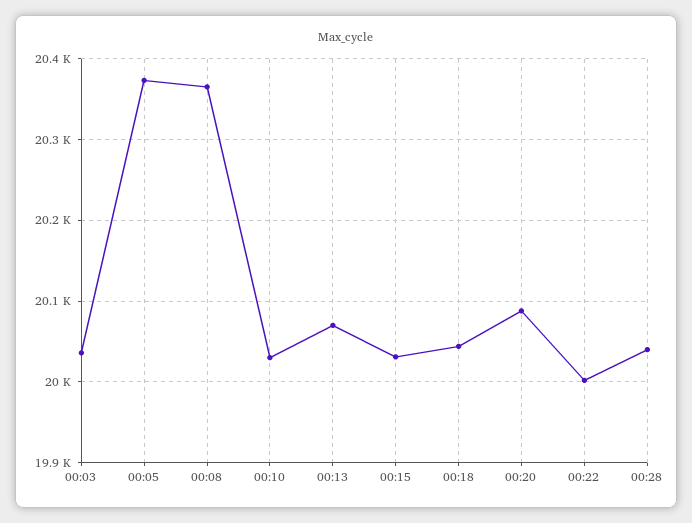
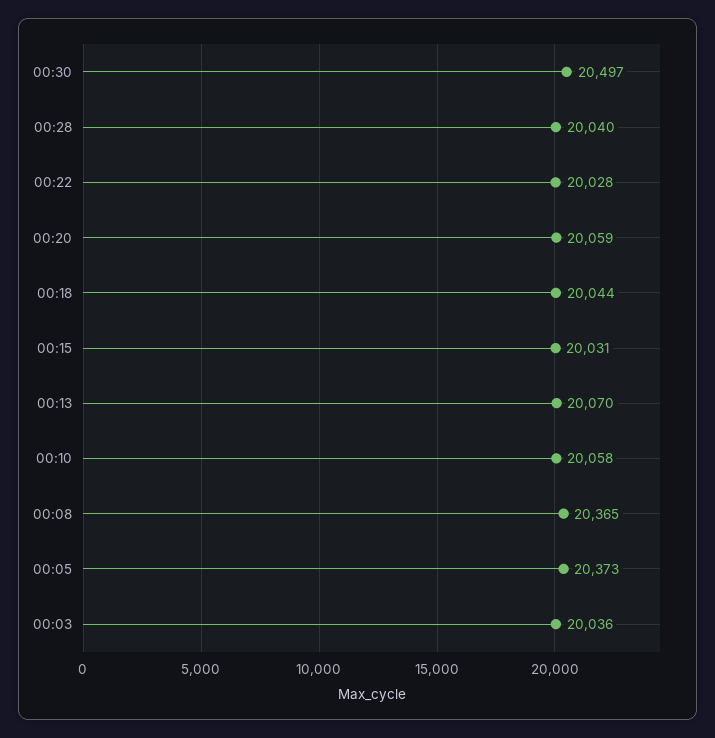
00:10: 20030 -> 20058
00:20: 20090 -> 20059
00:22: 20000 -> 20028
00:30: none -> 20497

